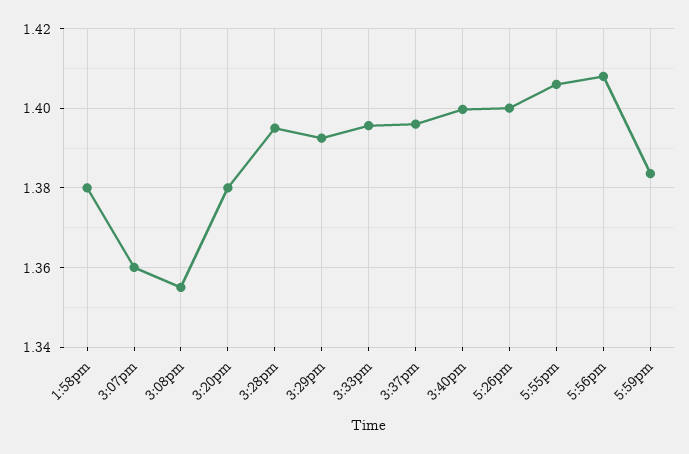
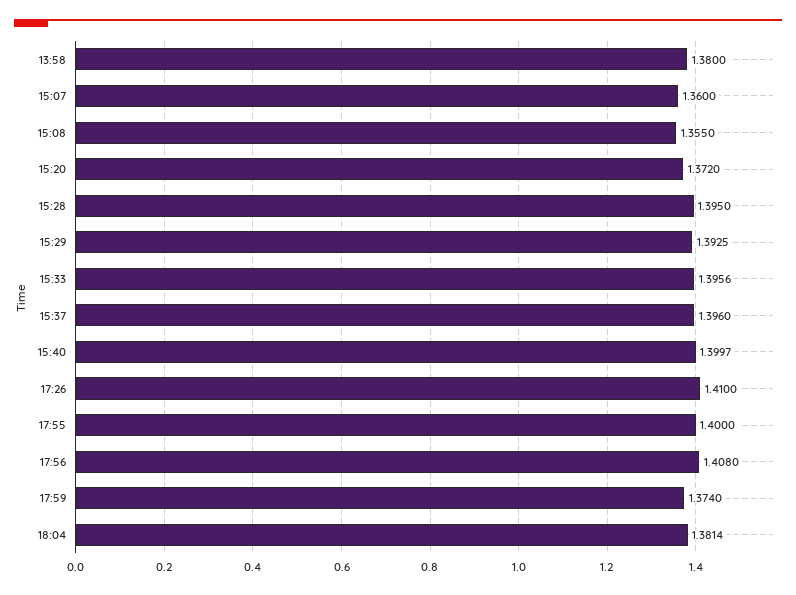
3:20pm: 1.38 -> 1.372
5:26pm: 1.4 -> 1.41
5:55pm: 1.406 -> 1.4
5:59pm: 1.384 -> 1.374
18:04: none -> 1.3814

